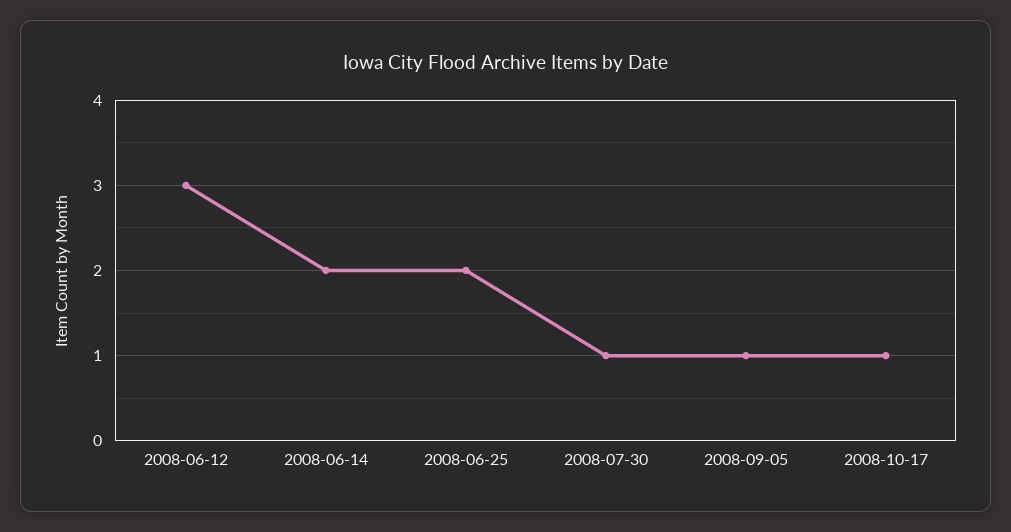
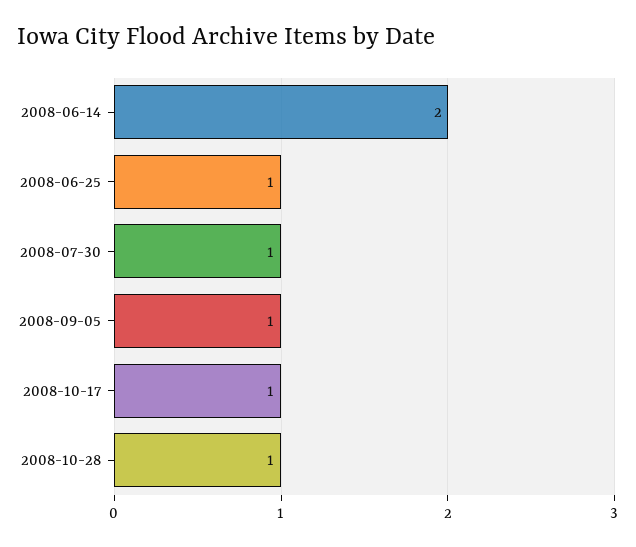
2008-06-12: 3 -> none
2008-06-25: 2 -> 1
2008-10-28: none -> 1

